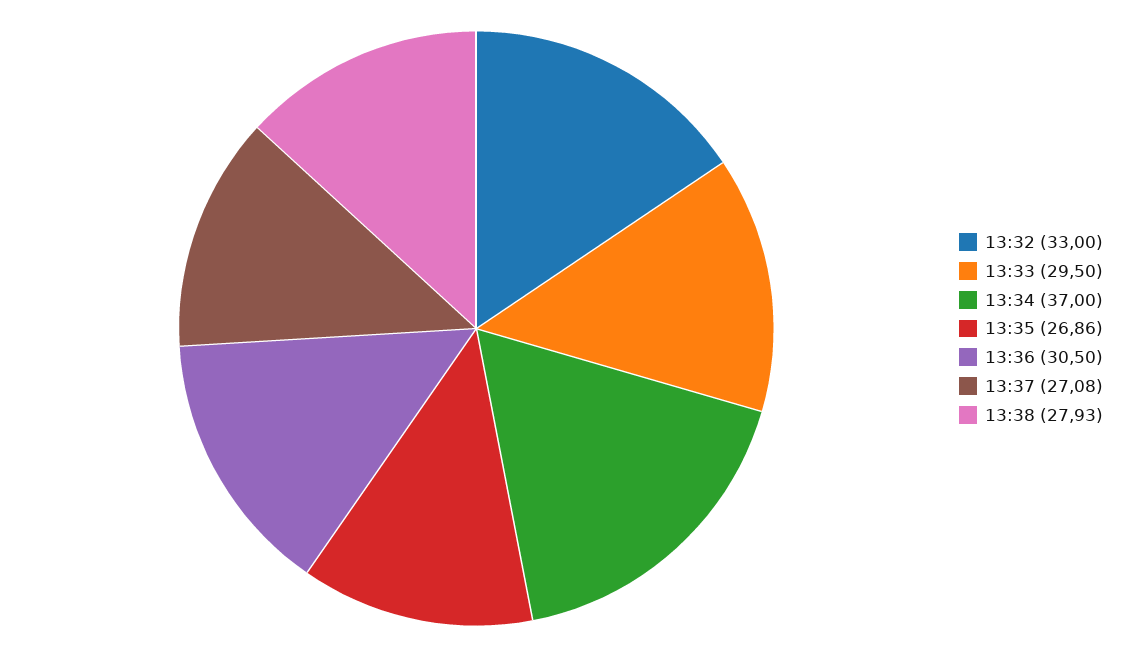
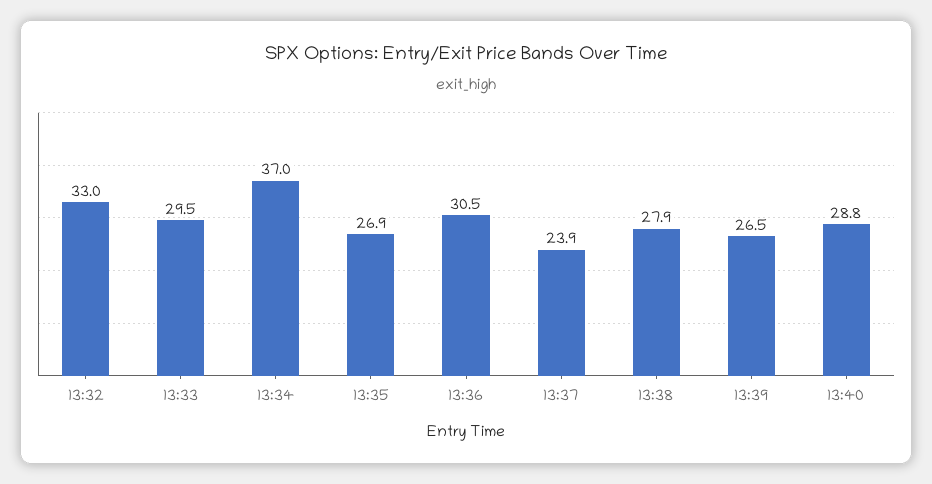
13:37: 27.08 -> 23.9
13:39: none -> 26.5
13:40: none -> 28.8

